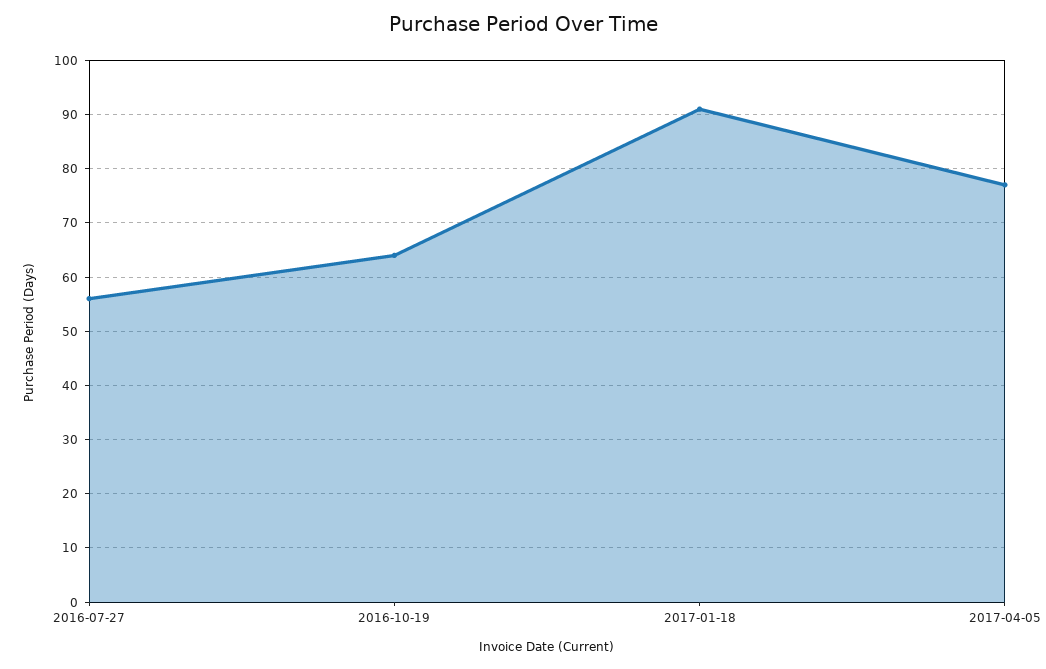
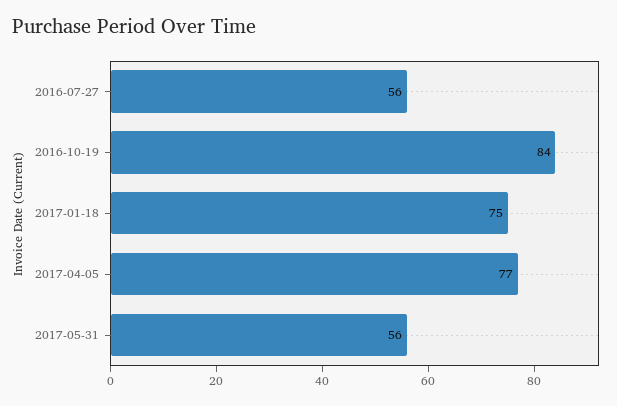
2016-10-19: 65 -> 84
2017-01-18: 90 -> 75
2017-05-31: none -> 56

